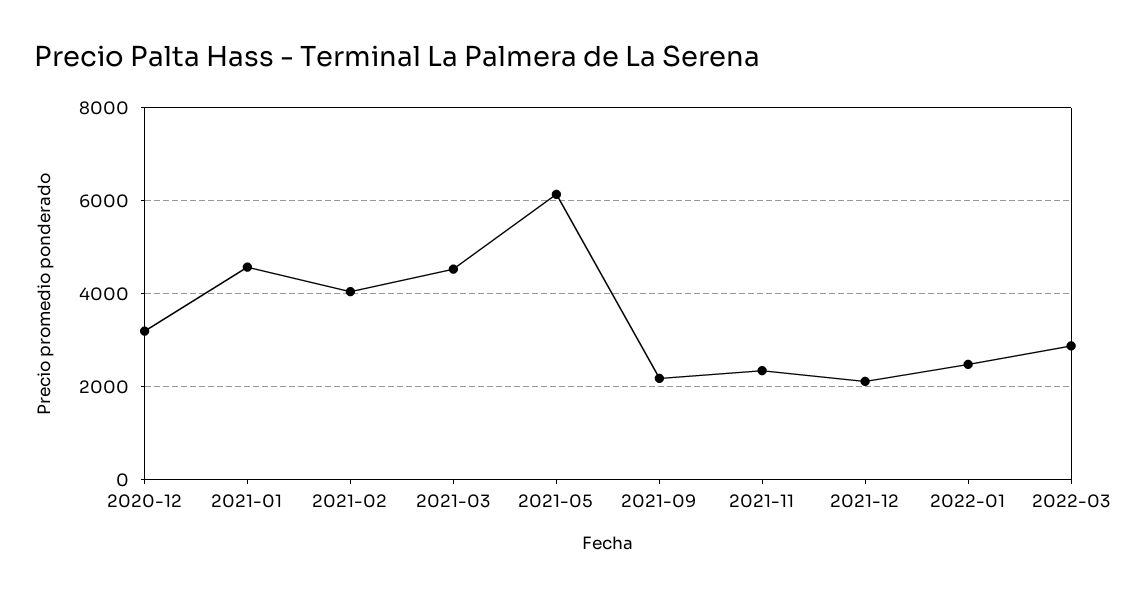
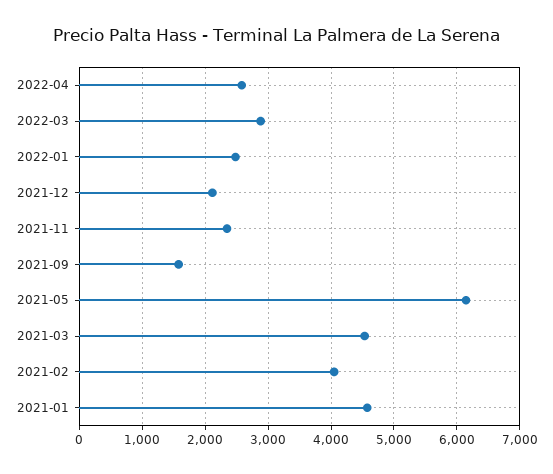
2020-12: 3200 -> none
2021-09: 2200 -> 1600
2022-04: none -> 2600

